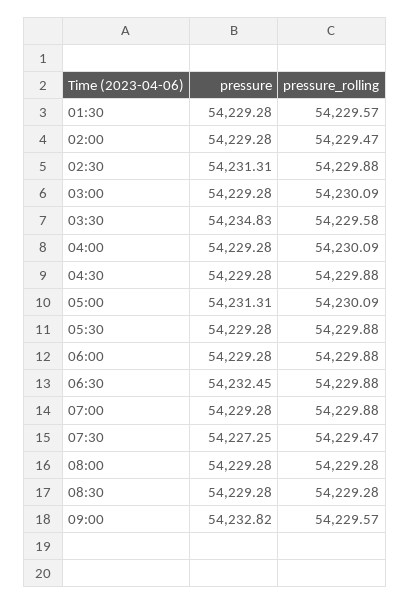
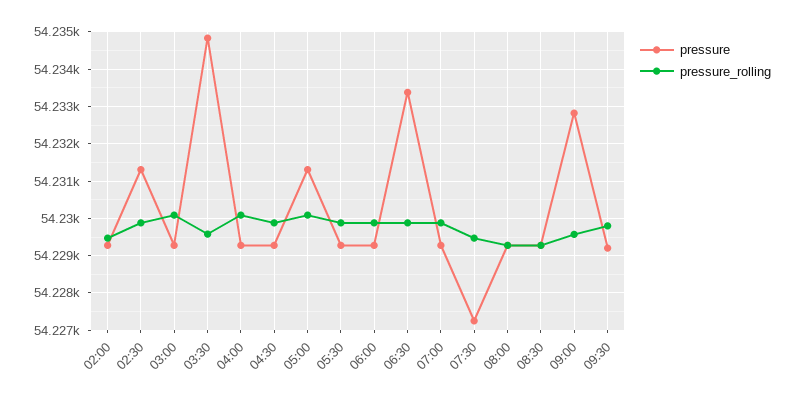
pressure, 01:30: 54229.28 -> none
pressure_rolling, 01:30: 54229.57 -> none
pressure, 06:30: 54232.45 -> 54233.4
pressure, 09:30: none -> 54229.2
pressure_rolling, 09:30: none -> 54229.8

